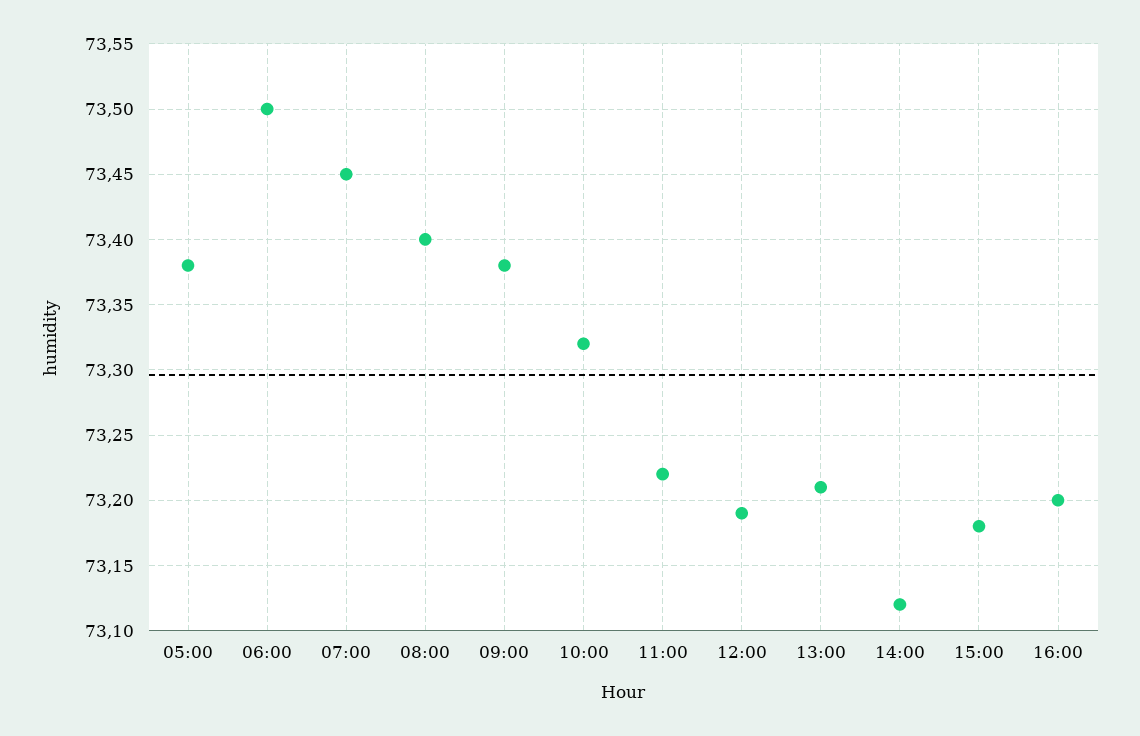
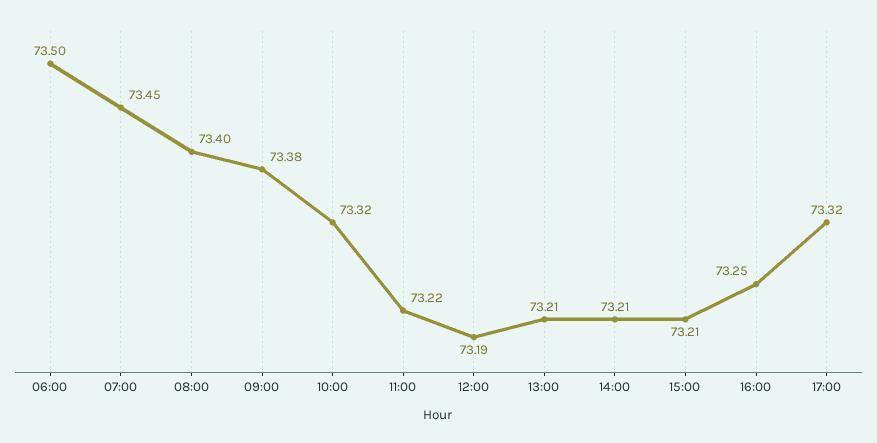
05:00: 73.38 -> none
14:00: 73.12 -> 73.21
15:00: 73.18 -> 73.21
16:00: 73.2 -> 73.25
17:00: none -> 73.32

